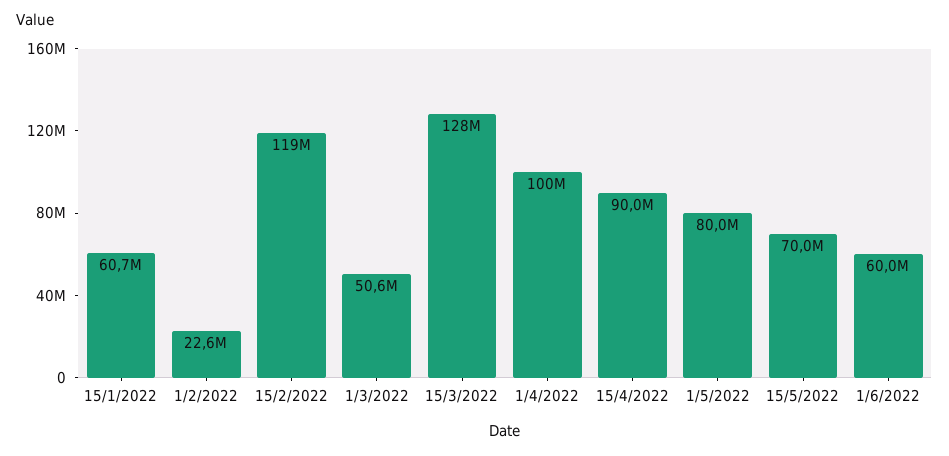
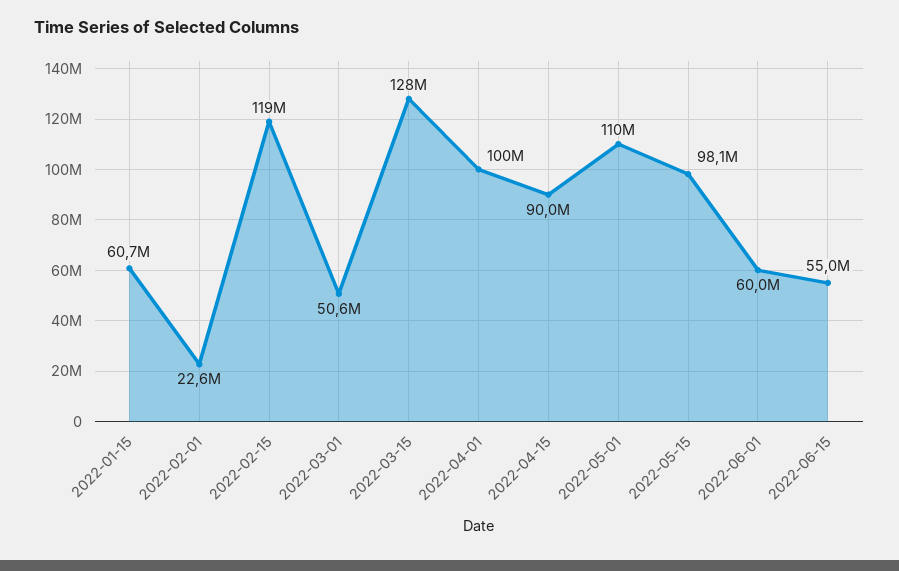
1/5/2022: 80000000 -> 110000000
15/5/2022: 70000000 -> 98100000
2022-06-15: none -> 55000000

